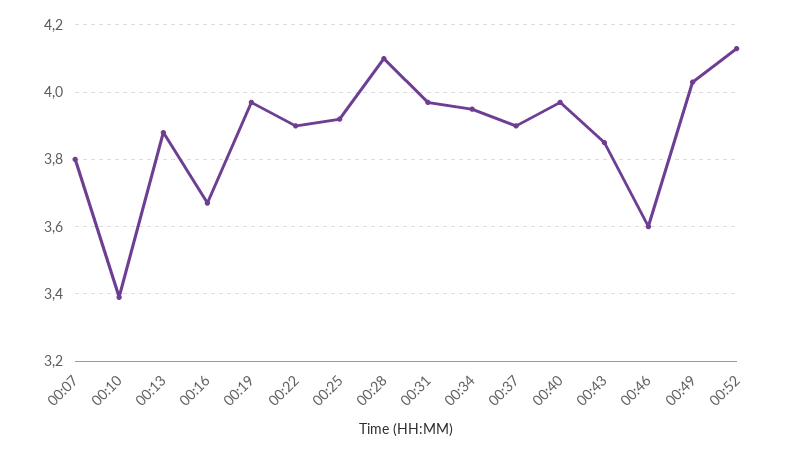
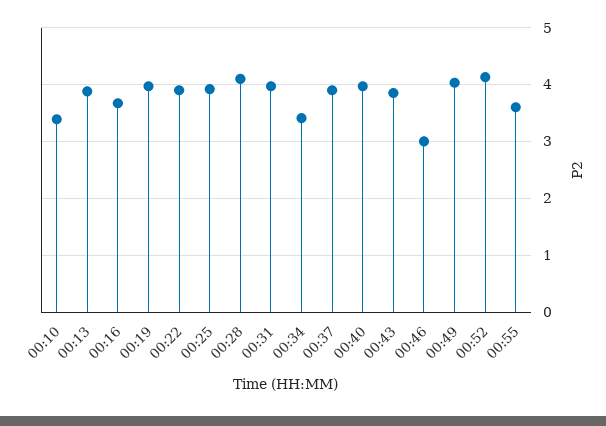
00:07: 3.8 -> none
00:34: 3.95 -> 3.4
00:46: 3.6 -> 3
00:55: none -> 3.6

